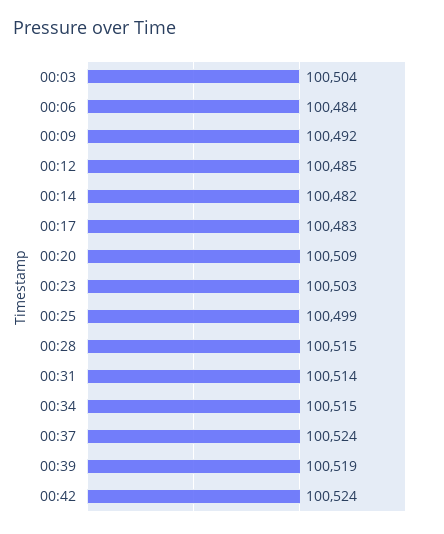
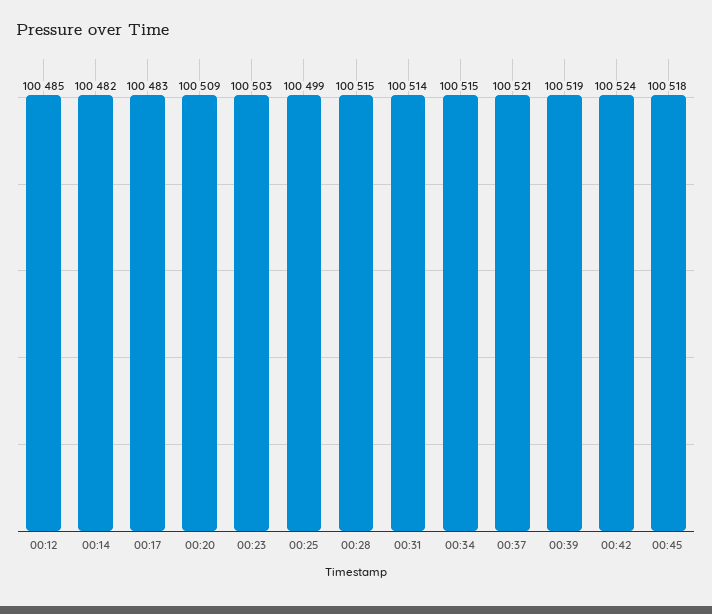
00:03: 100504 -> none
00:06: 100484 -> none
00:09: 100492 -> none
00:37: 100524 -> 100521
00:45: none -> 100518

